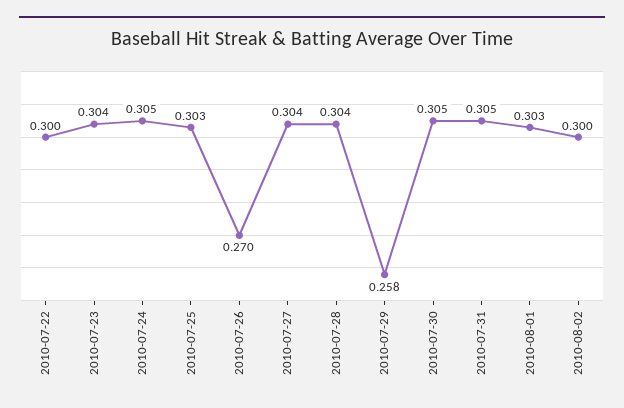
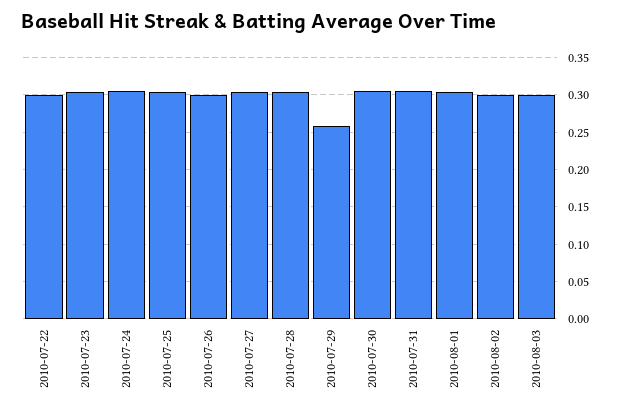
2010-07-26: 0.27 -> 0.3
2010-08-03: none -> 0.3

